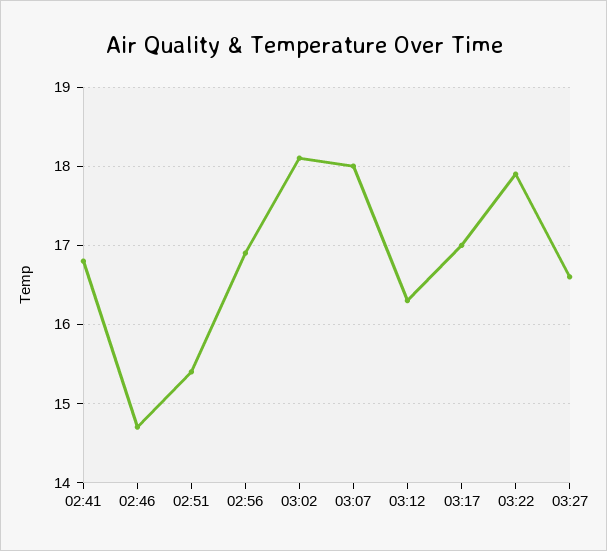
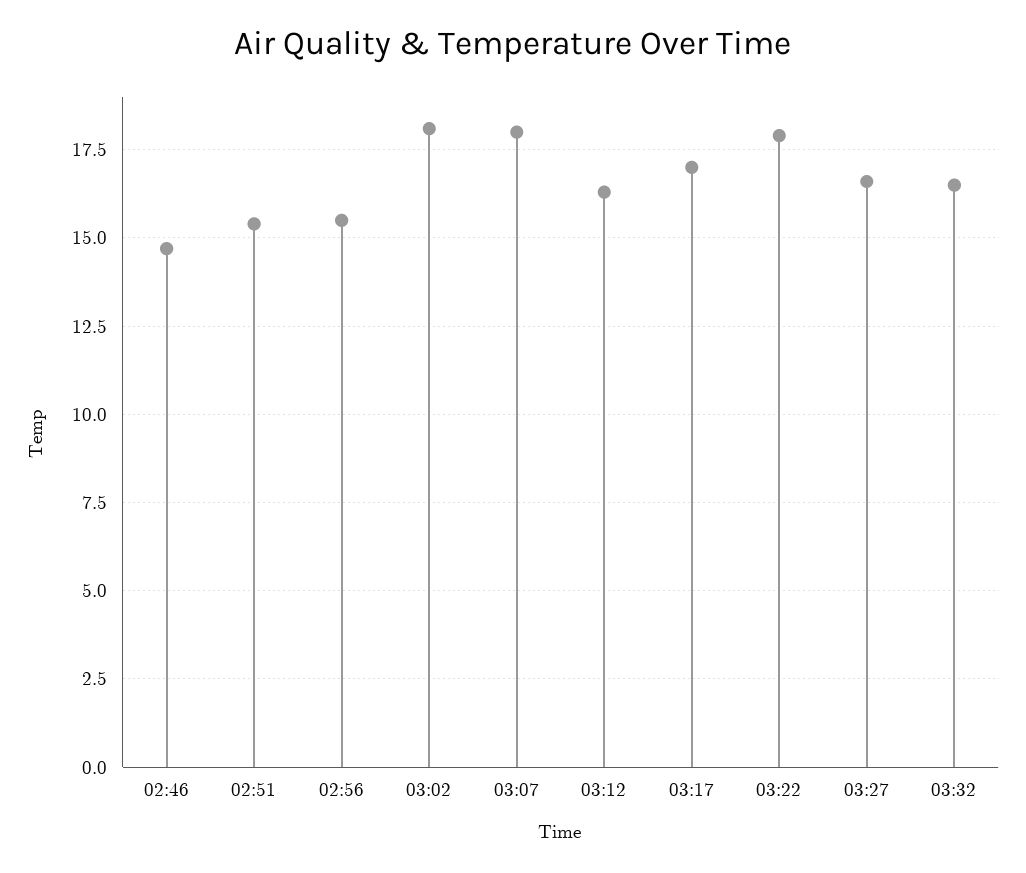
02:41: 16.8 -> none
02:56: 16.9 -> 15.5
03:32: none -> 16.5

